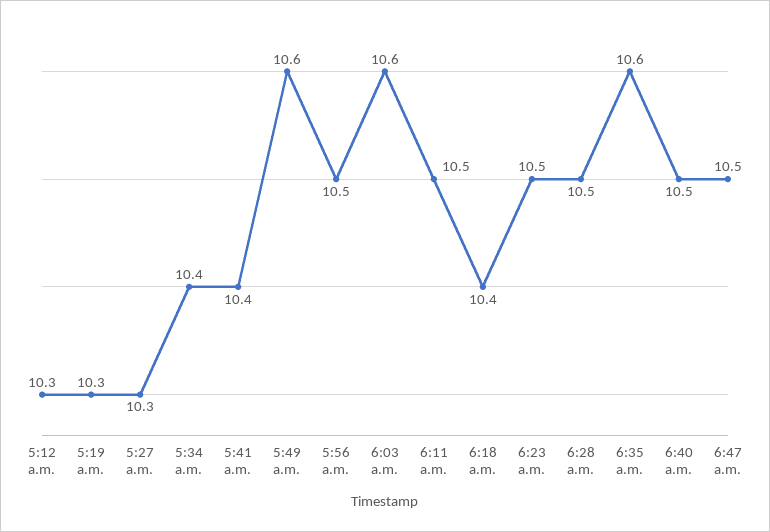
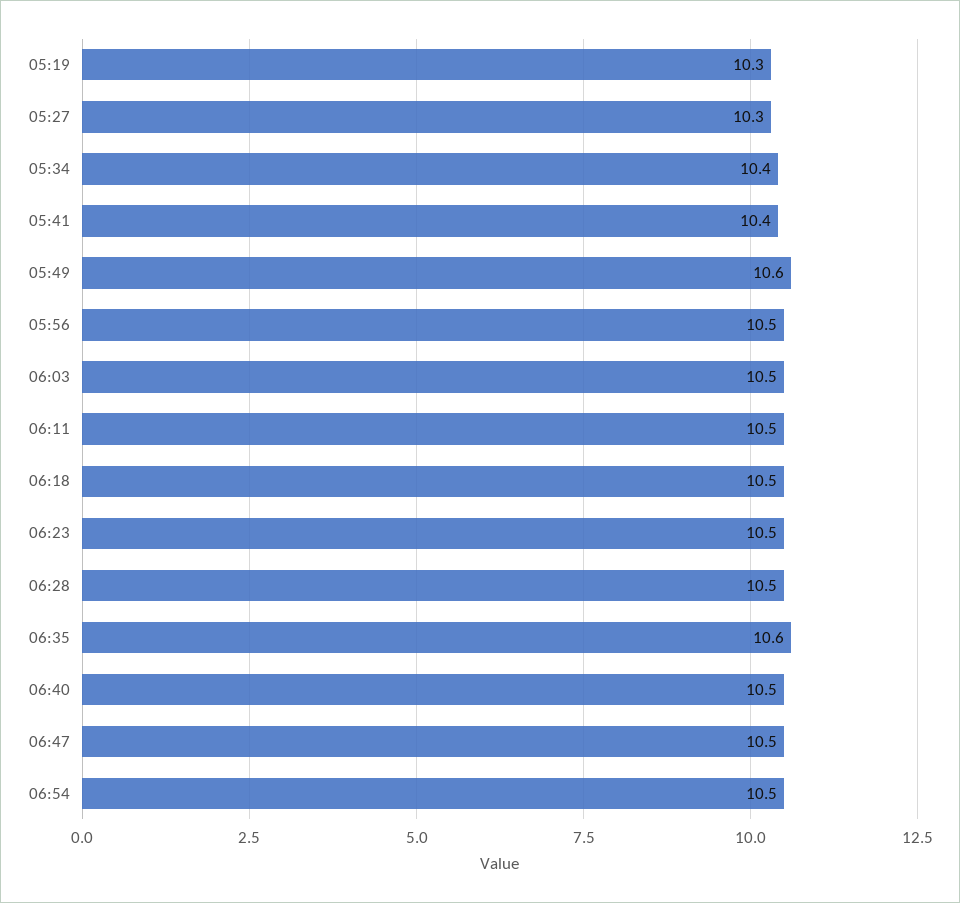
5:12 a.m.: 10.3 -> none
6:03 a.m.: 10.6 -> 10.5
6:18 a.m.: 10.4 -> 10.5
06:54: none -> 10.5

